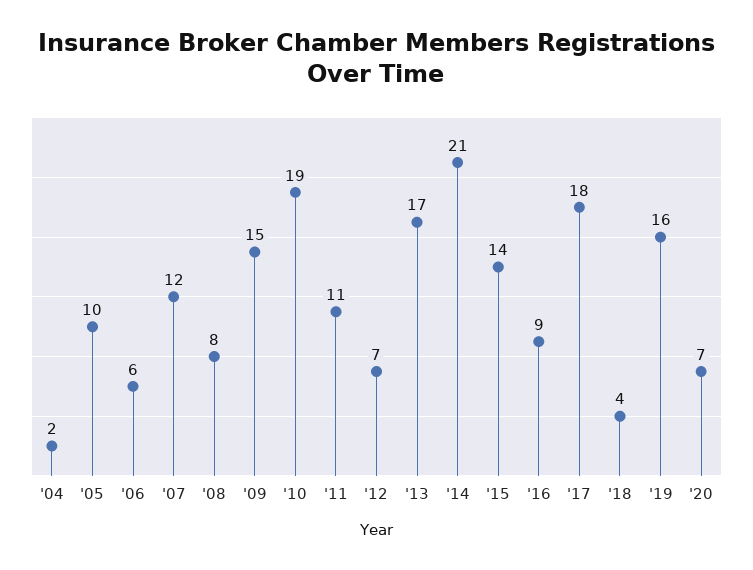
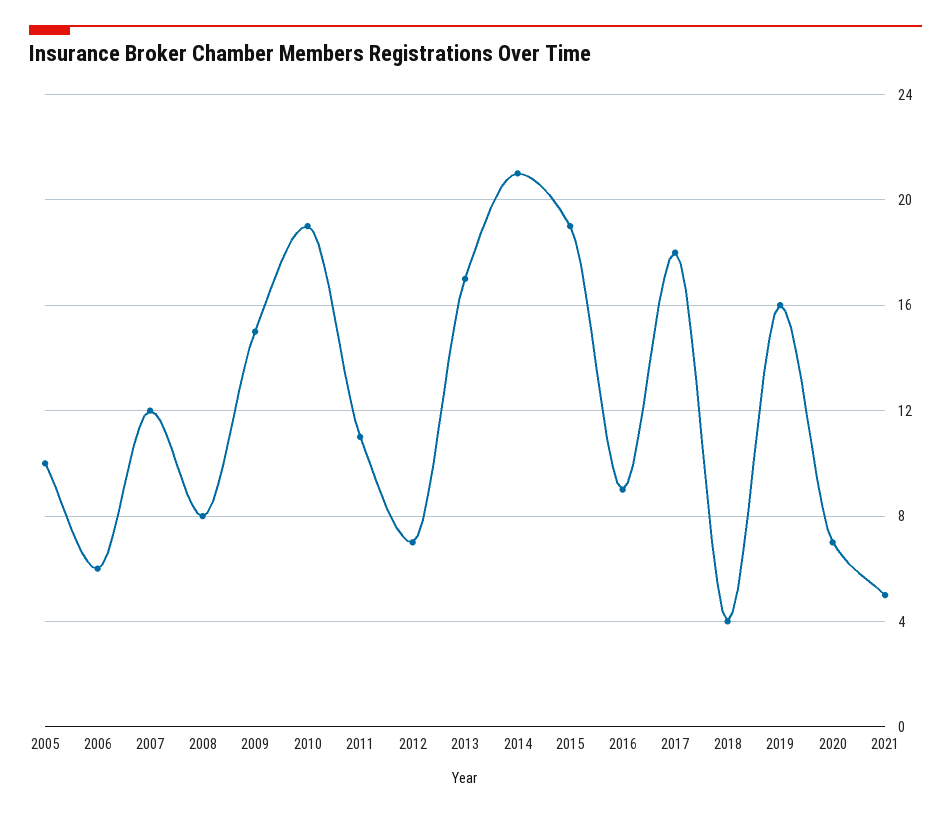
'04: 2 -> none
'15: 14 -> 19
2021: none -> 5

